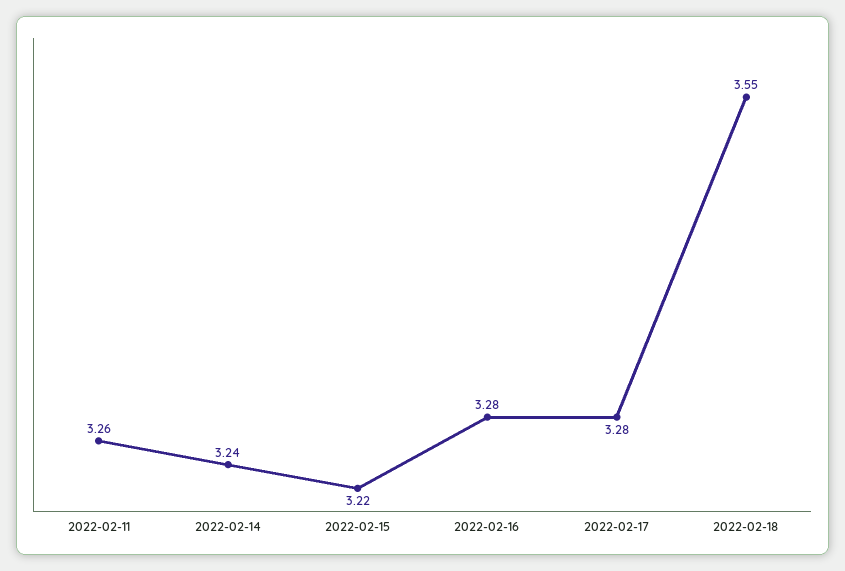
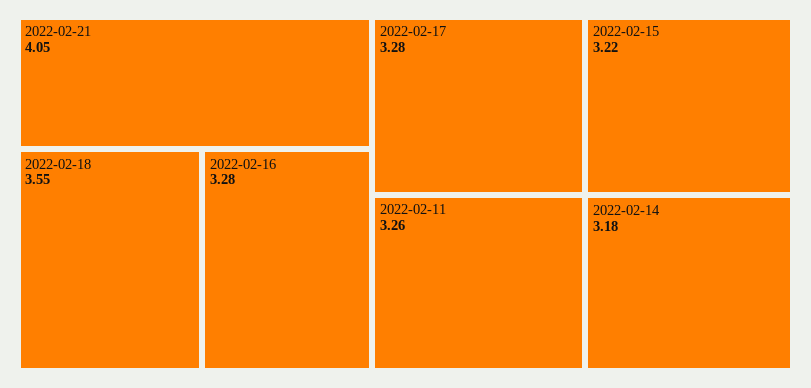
2022-02-14: 3.24 -> 3.18
2022-02-21: none -> 4.05

